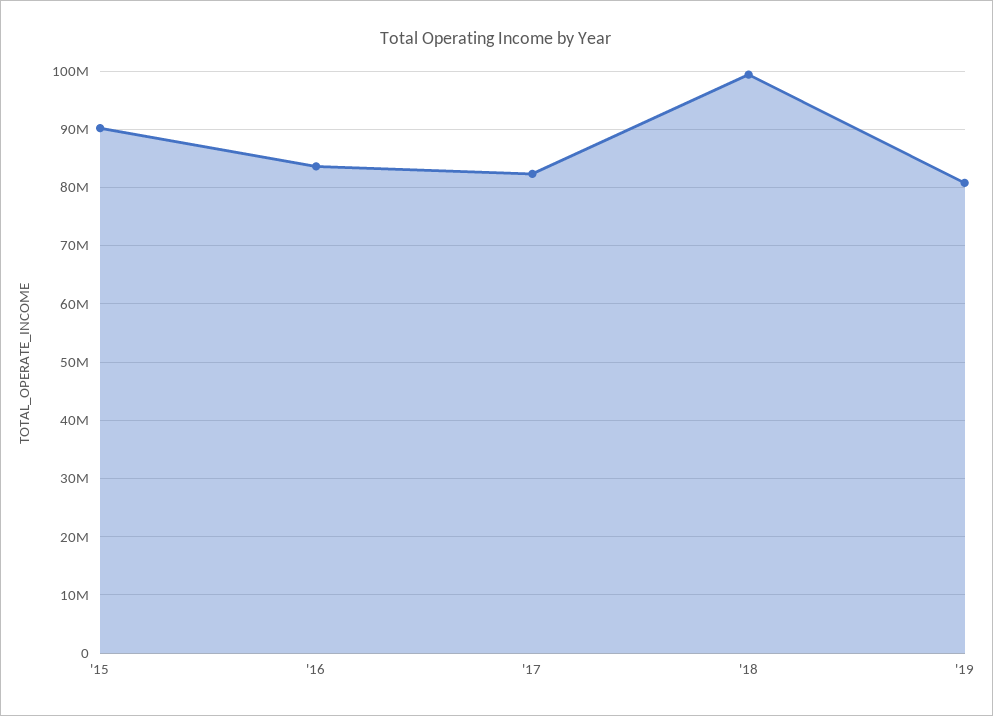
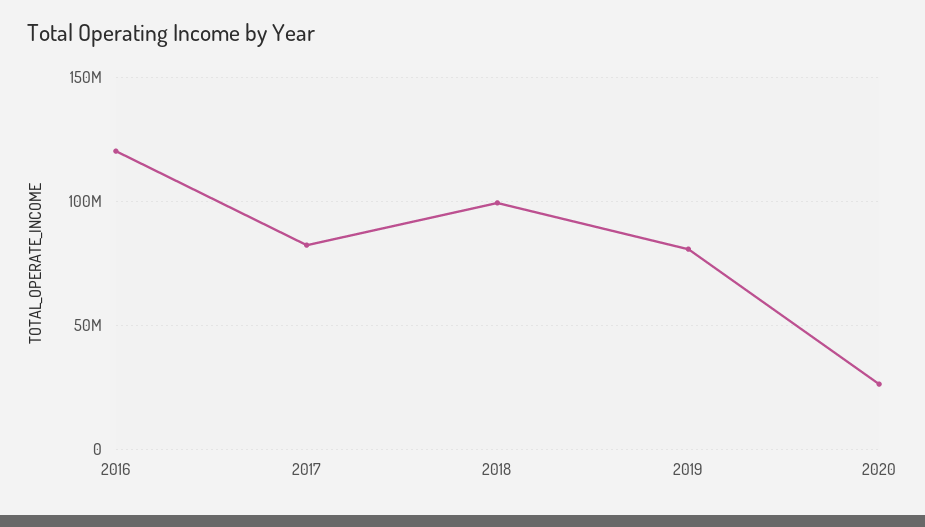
'15: 90000000 -> none
'16: 84000000 -> 120000000
2020: none -> 25000000

